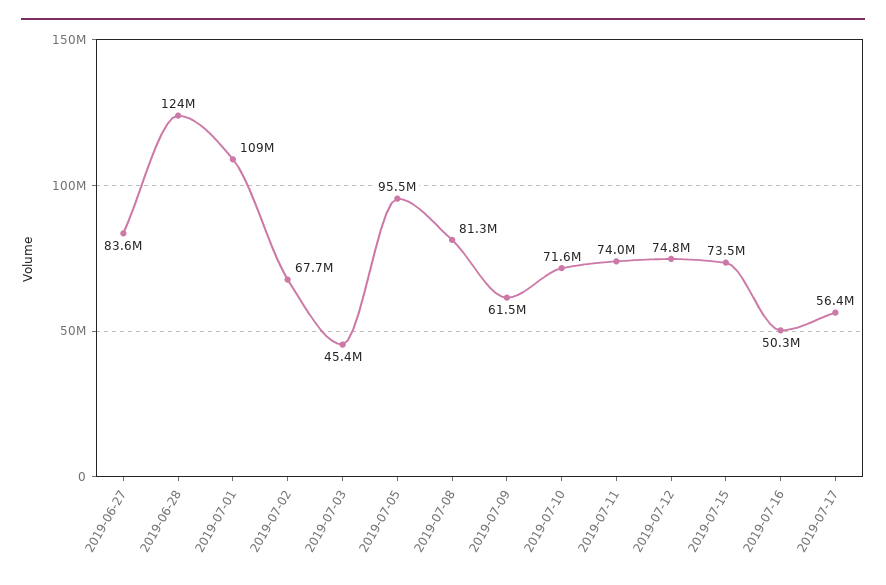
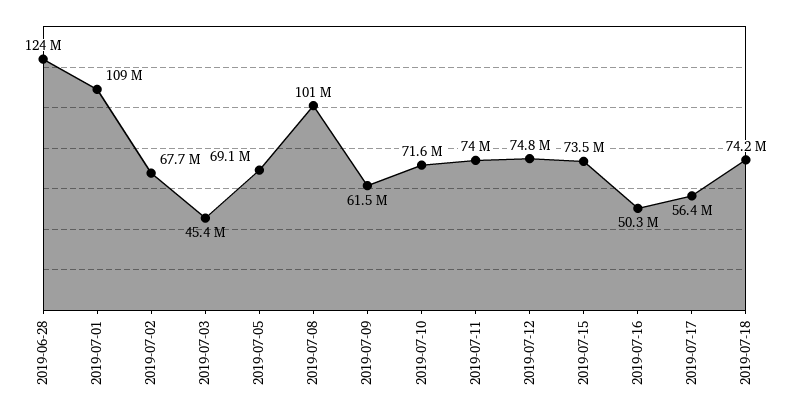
2019-06-27: 83600000 -> none
2019-07-05: 95500000 -> 69100000
2019-07-08: 81300000 -> 101000000
2019-07-18: none -> 74200000

